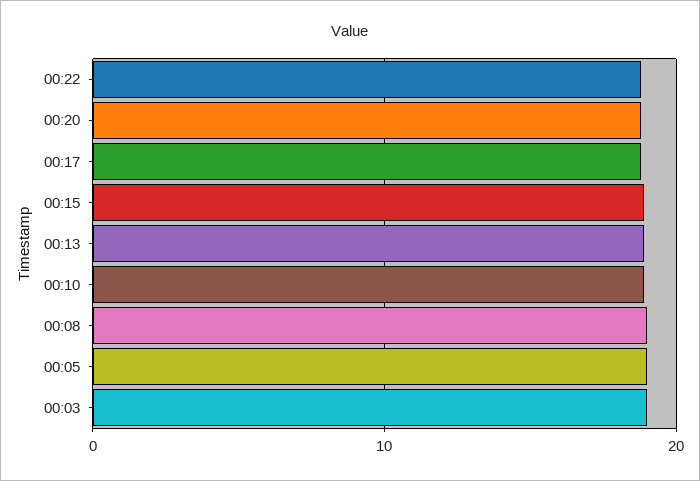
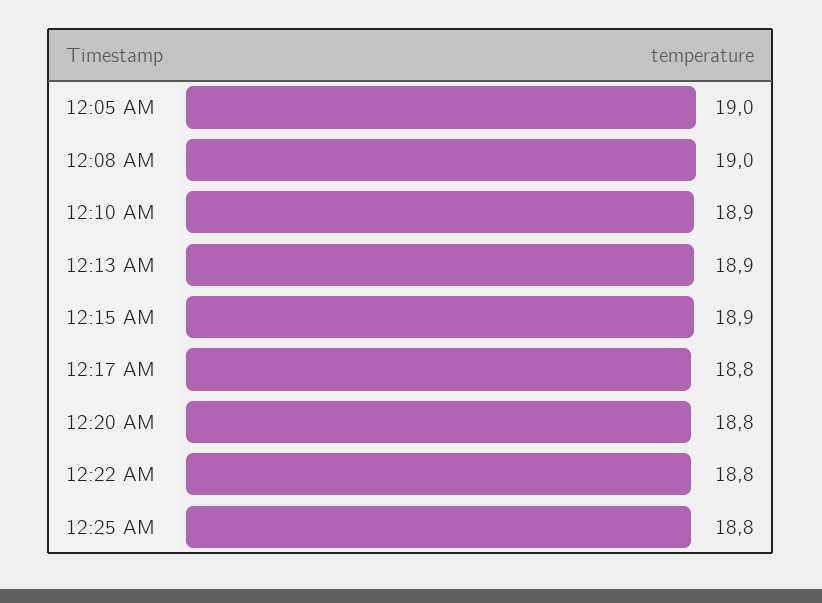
00:03: 19 -> none
12:25 AM: none -> 18.8

